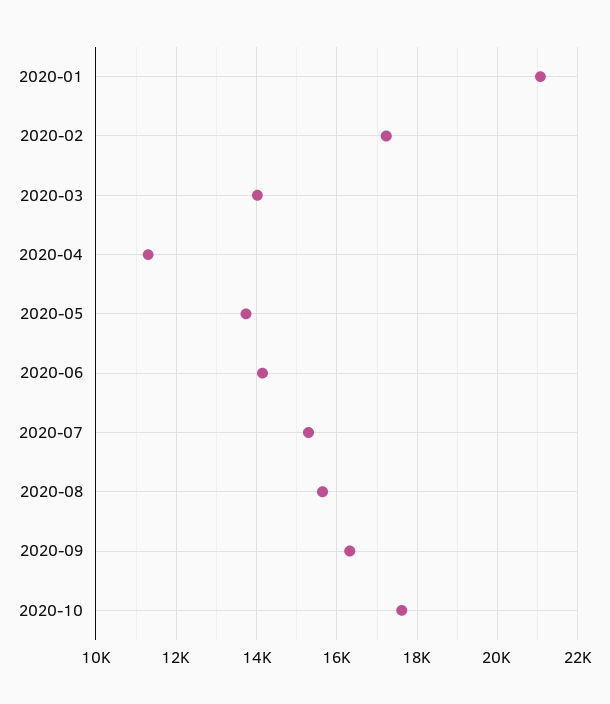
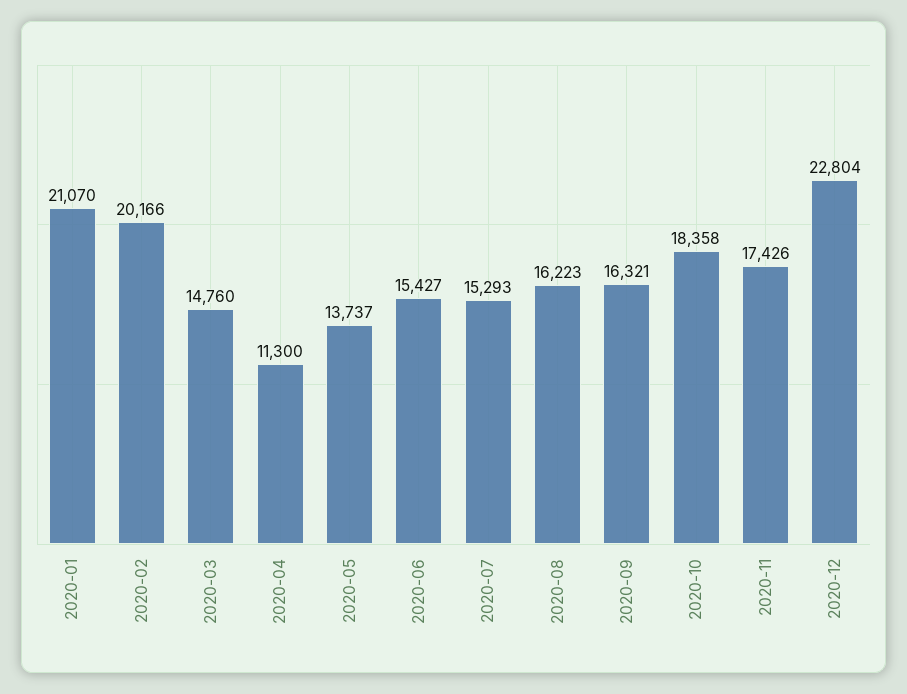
2020-02: 17200 -> 20166
2020-03: 14000 -> 14760
2020-06: 14200 -> 15427
2020-08: 15600 -> 16223
2020-10: 17600 -> 18358
2020-11: none -> 17426
2020-12: none -> 22804

